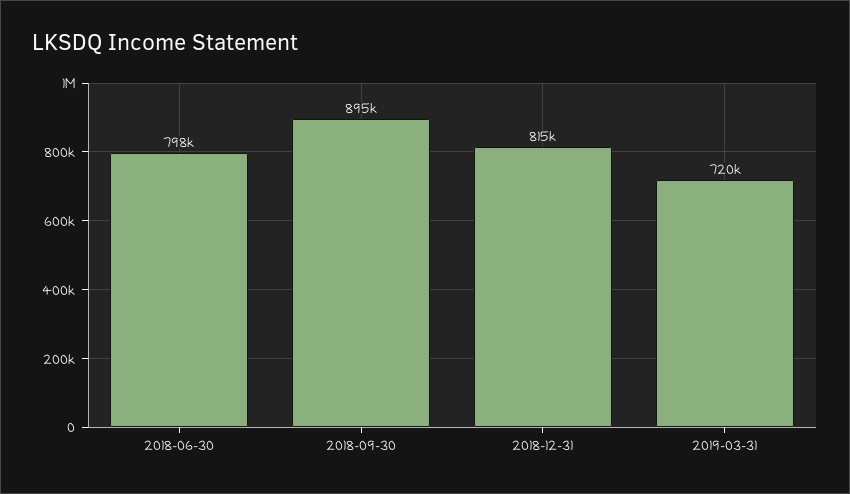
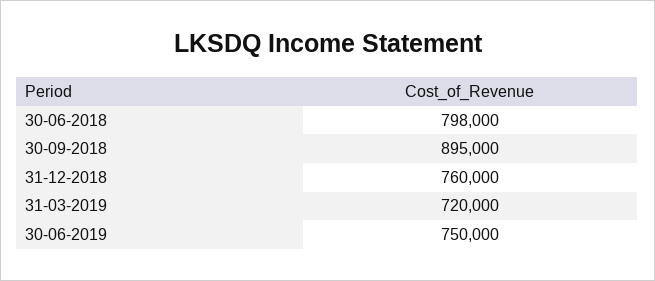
2018-12-31: 815000 -> 760000
30-06-2019: none -> 750000

